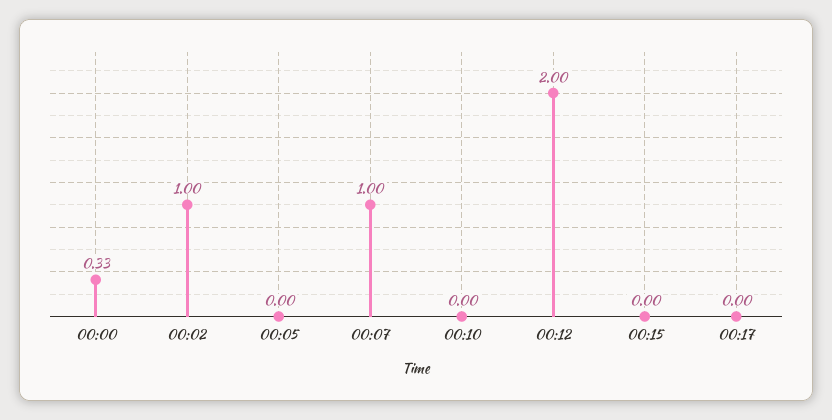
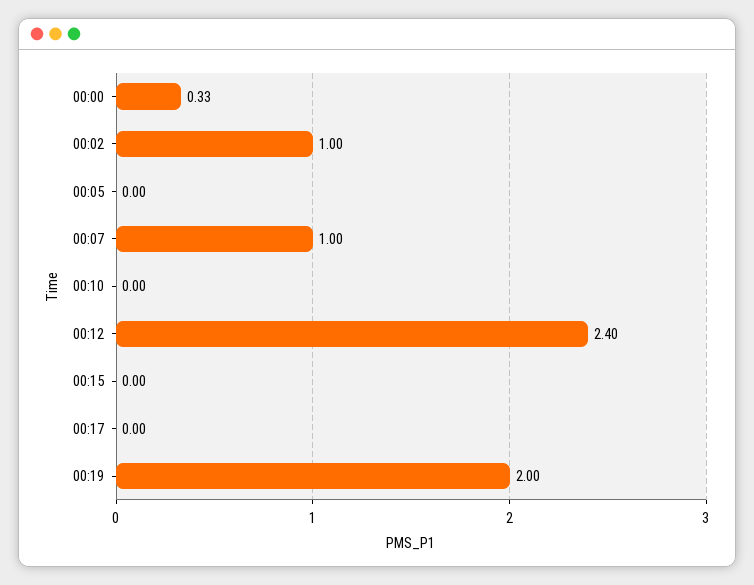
00:12: 2 -> 2.4
00:19: none -> 2

